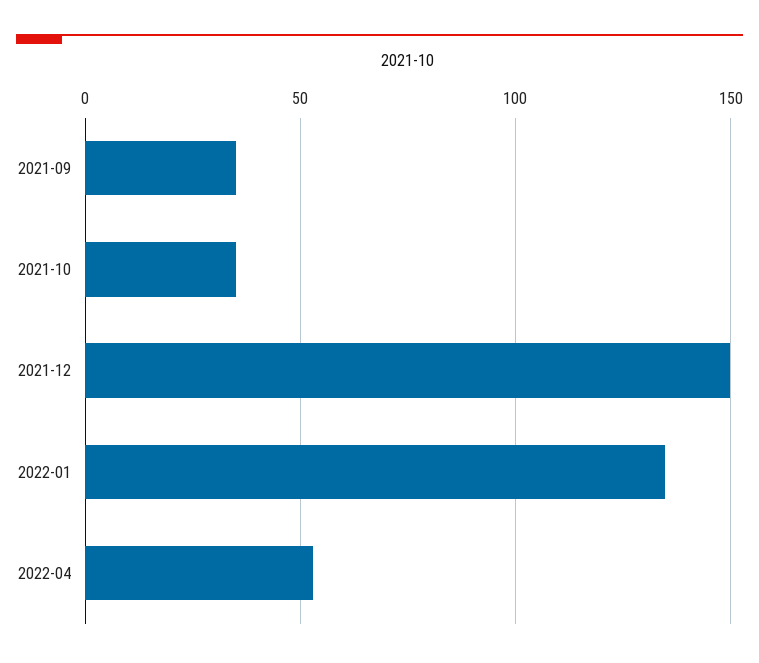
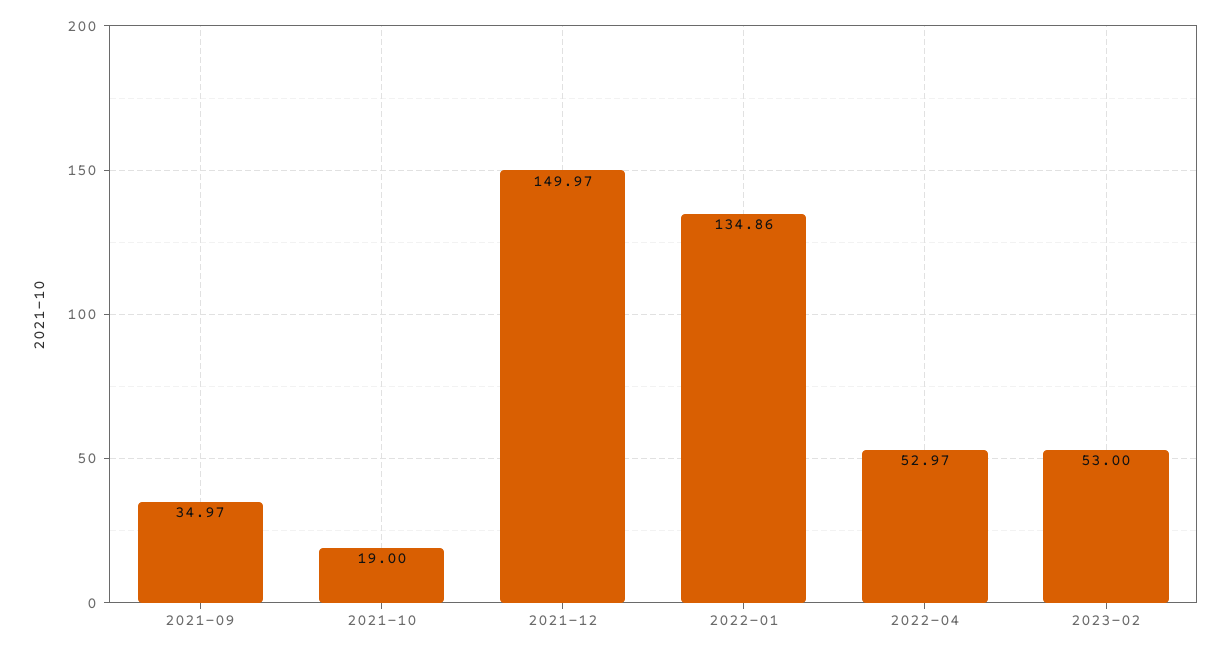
2021-10: 35 -> 19
2023-02: none -> 53

